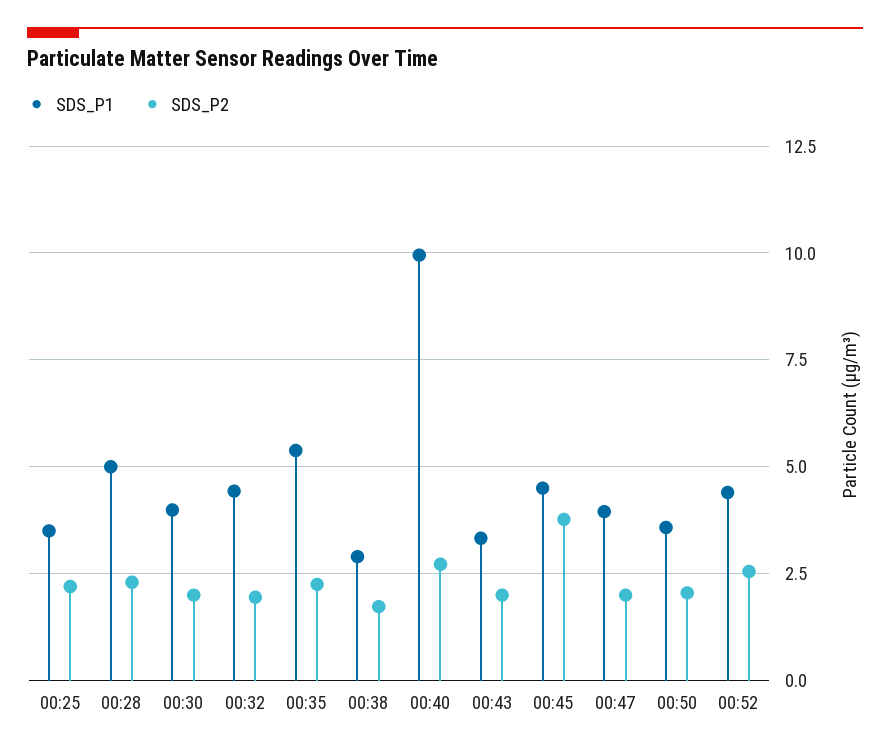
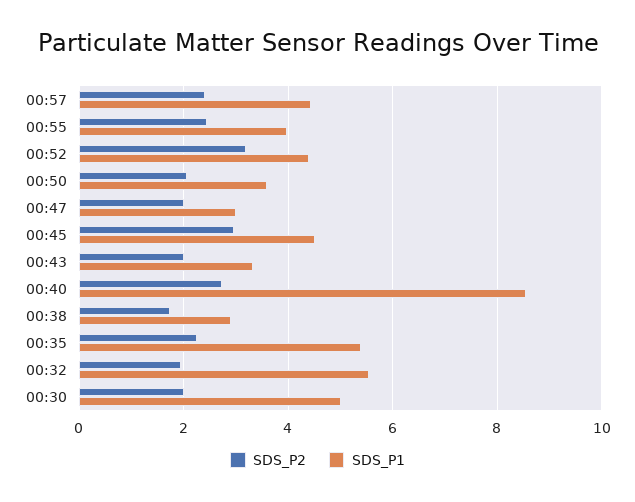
SDS_P1, 00:25: 3.5 -> none
SDS_P2, 00:25: 2.25 -> none
SDS_P1, 00:28: 5 -> none
SDS_P2, 00:28: 2.25 -> none
SDS_P1, 00:30: 4 -> 5
SDS_P1, 00:32: 4.5 -> 5.6
SDS_P1, 00:40: 10 -> 8.6
SDS_P2, 00:45: 3.75 -> 3
SDS_P1, 00:47: 4 -> 3
SDS_P2, 00:52: 2.5 -> 3.2
SDS_P2, 00:57: none -> 2.4
SDS_P1, 00:57: none -> 4.4
SDS_P2, 00:55: none -> 2.4
SDS_P1, 00:55: none -> 4

